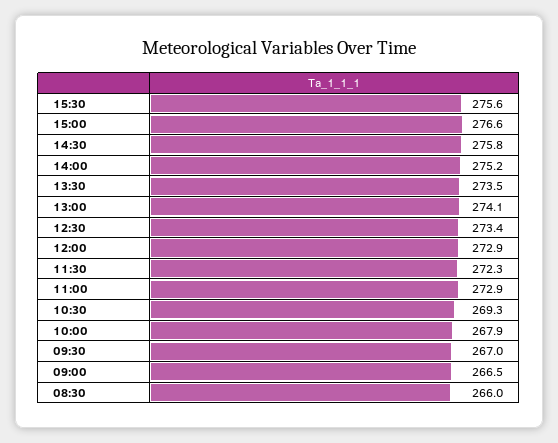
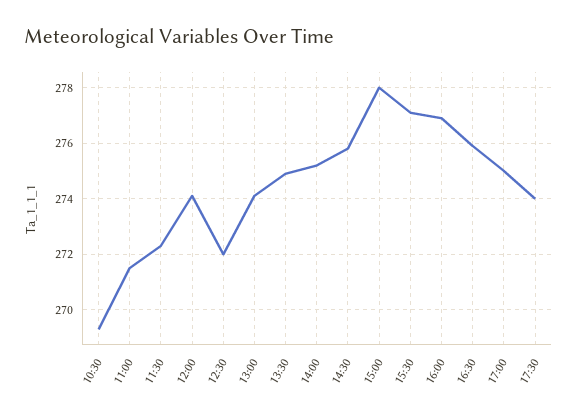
15:30: 275.6 -> 277
15:00: 276.6 -> 278
13:30: 273.5 -> 275
12:30: 273.4 -> 272
12:00: 272.9 -> 274
11:00: 272.9 -> 271.5
10:00: 267.9 -> none
09:30: 267 -> none
09:00: 266.5 -> none
08:30: 266 -> none
16:00: none -> 277
16:30: none -> 276
17:00: none -> 275
17:30: none -> 274

